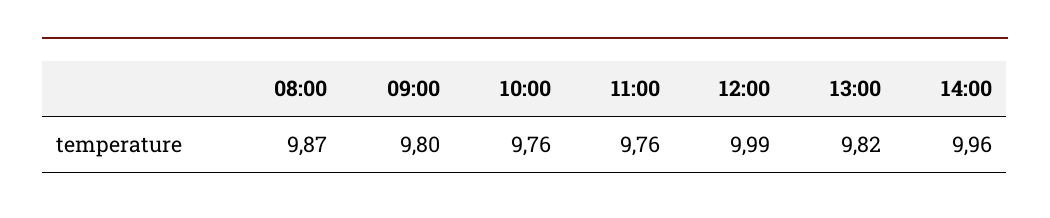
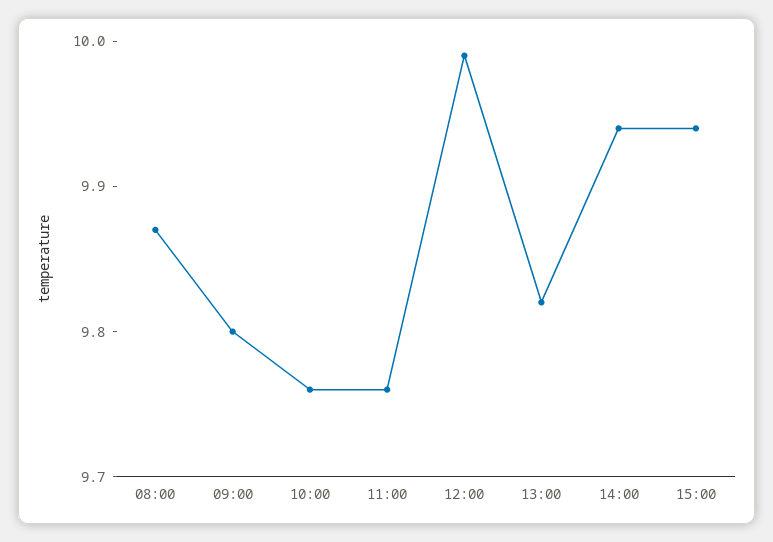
14:00: 9.96 -> 9.94
15:00: none -> 9.94

